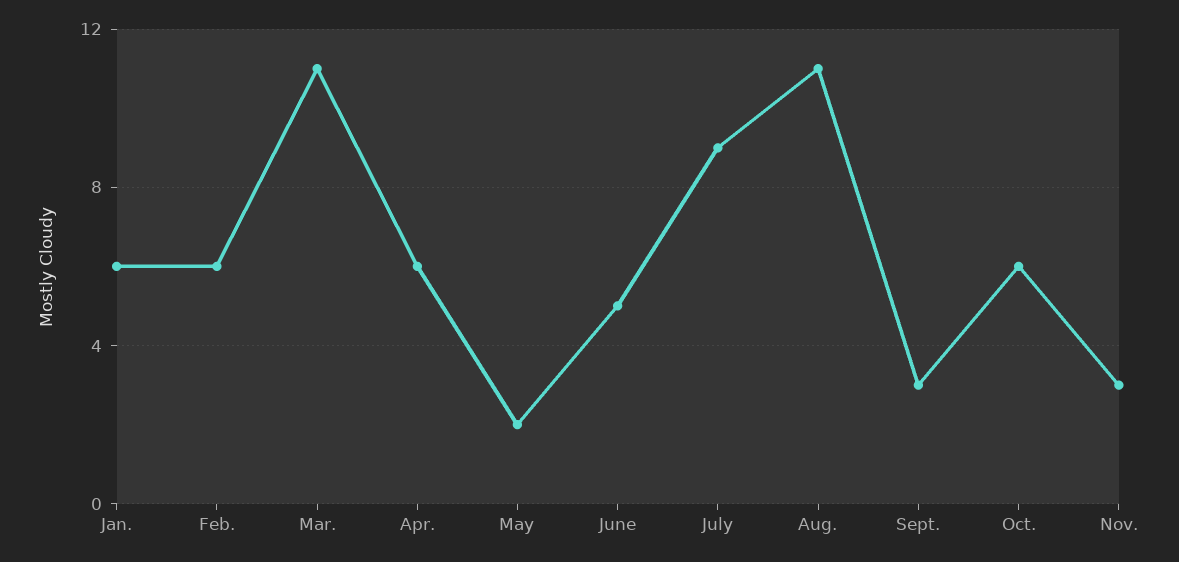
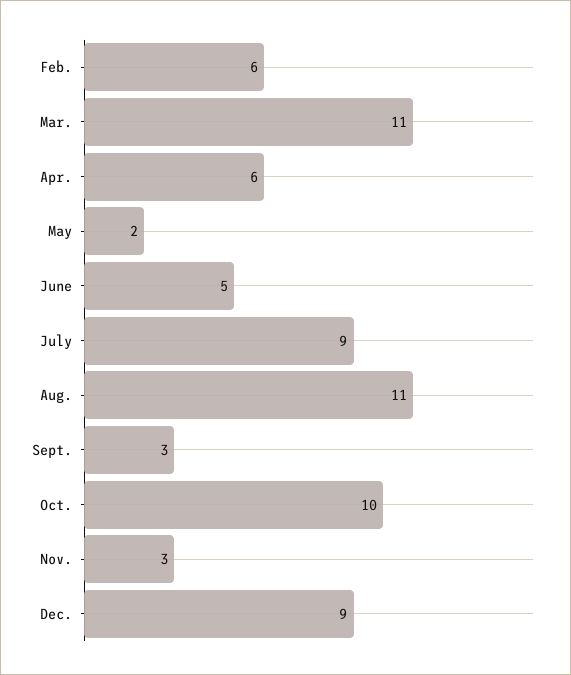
Jan.: 6 -> none
Oct.: 6 -> 10
Dec.: none -> 9

